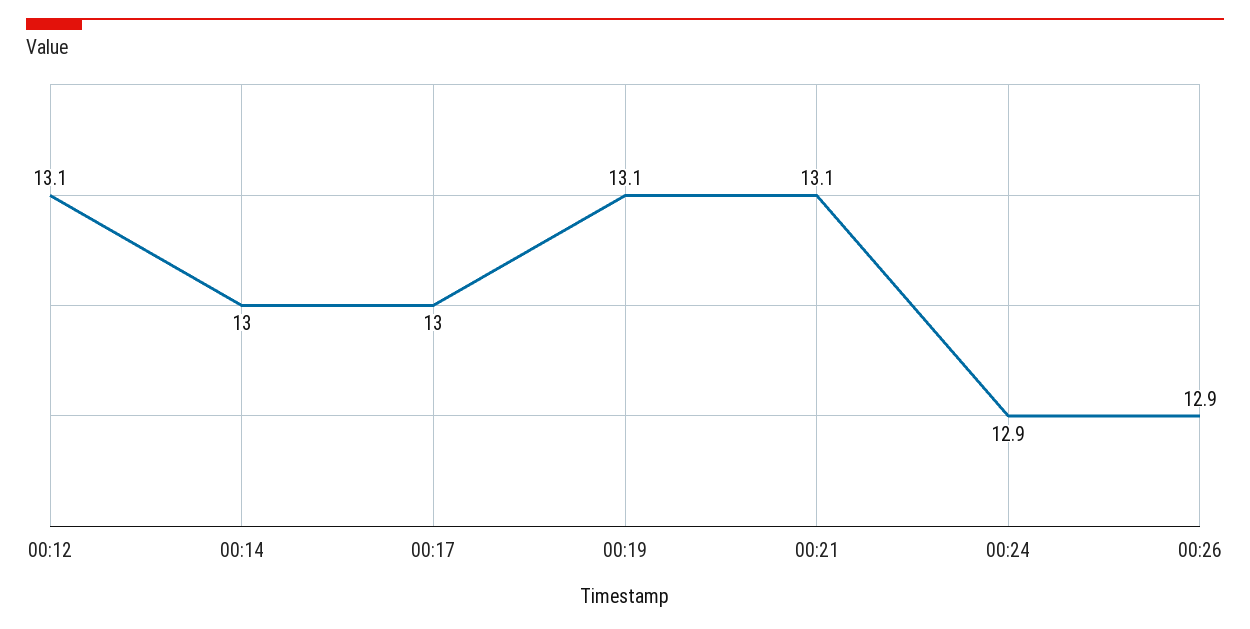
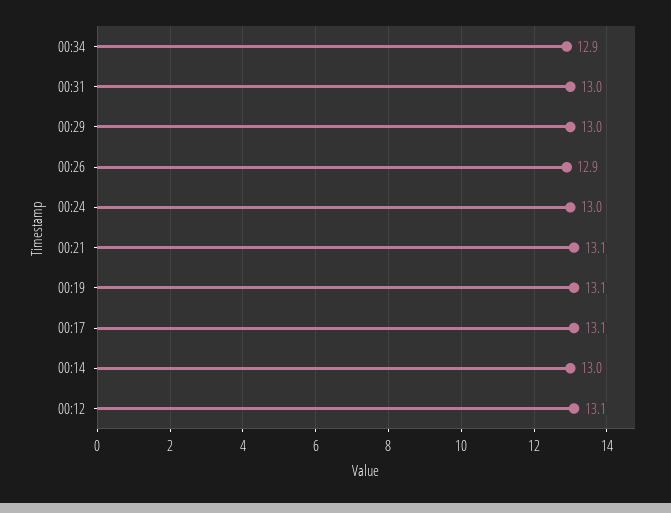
00:17: 13 -> 13.1
00:24: 12.9 -> 13
00:34: none -> 12.9
00:31: none -> 13
00:29: none -> 13

